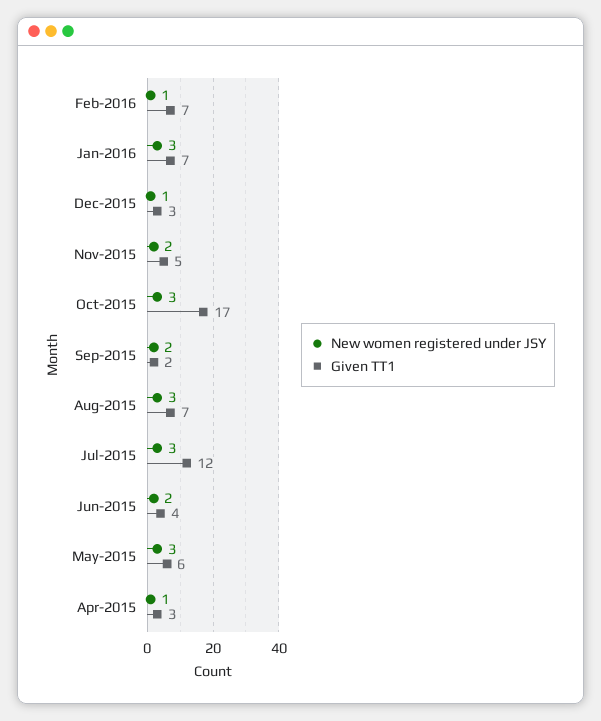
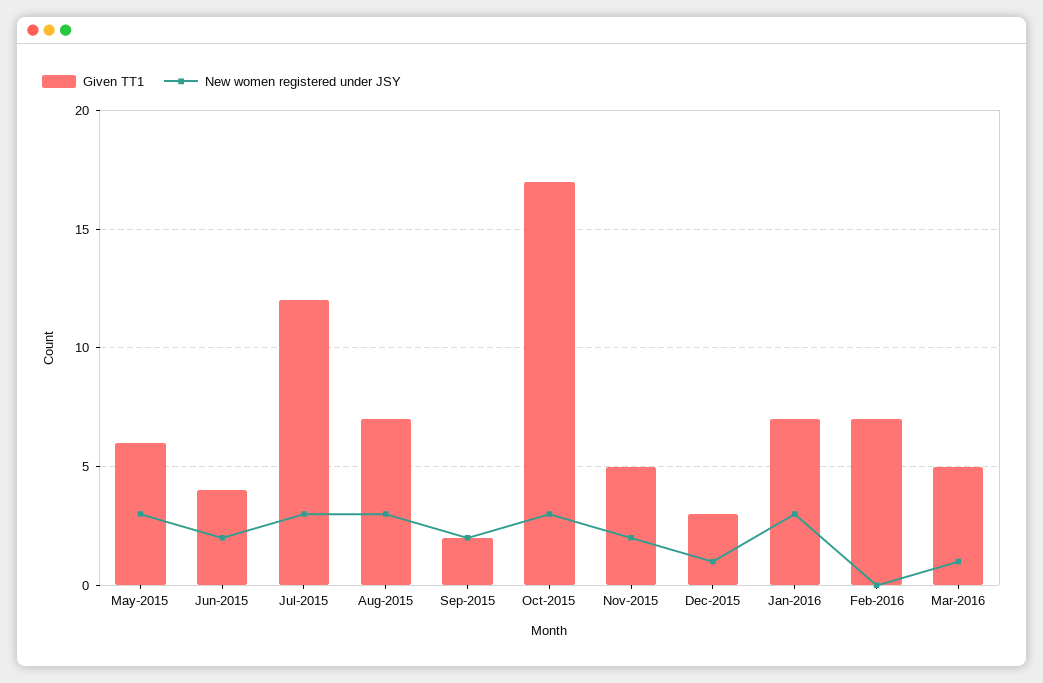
New women registered under JSY, Feb-2016: 1 -> 0
New women registered under JSY, Apr-2015: 1 -> none
Given TT1, Apr-2015: 3 -> none
Given TT1, Mar-2016: none -> 5
New women registered under JSY, Mar-2016: none -> 1

